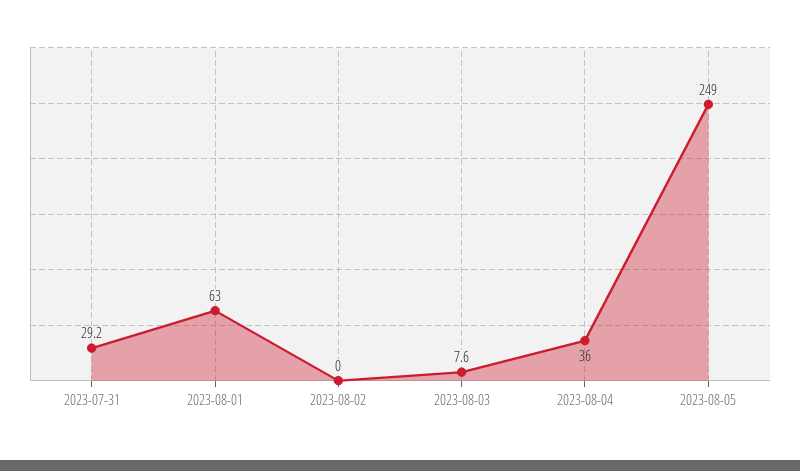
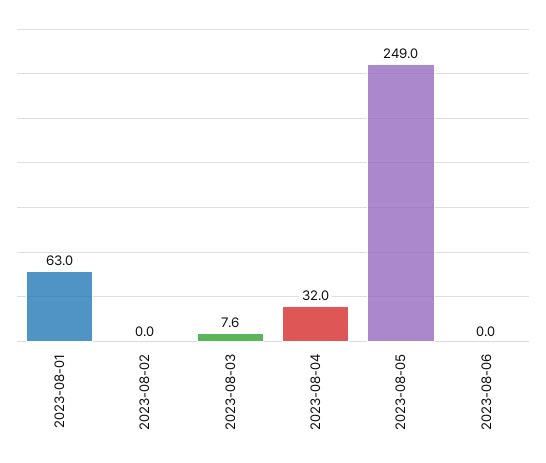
2023-07-31: 29.2 -> none
2023-08-04: 36 -> 32
2023-08-06: none -> 0

